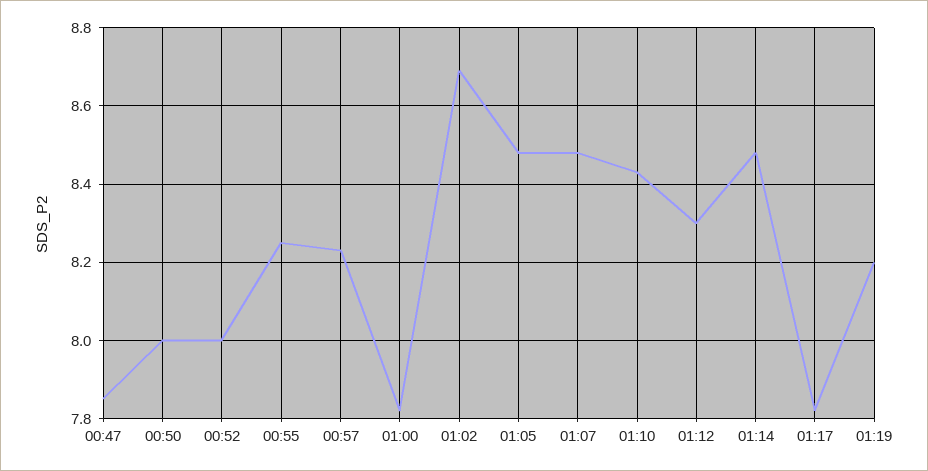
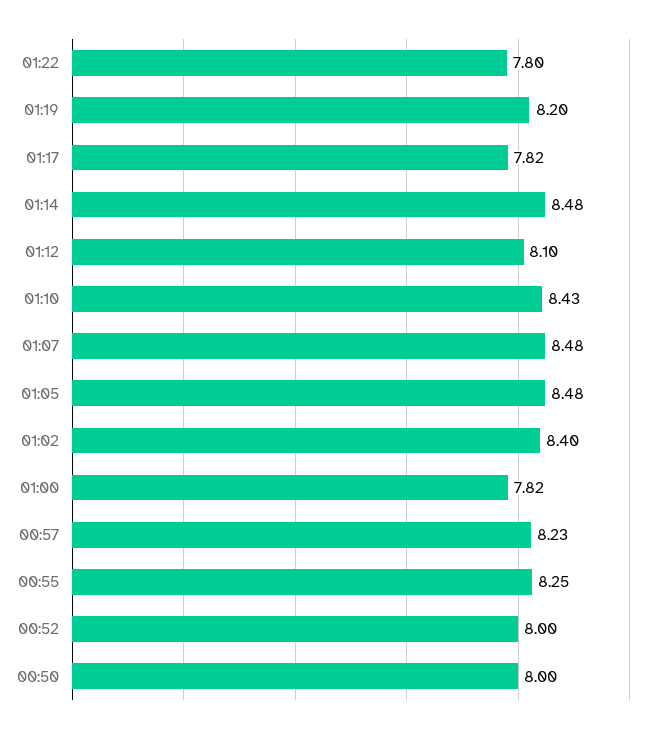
00:47: 7.85 -> none
01:02: 8.7 -> 8.4
01:12: 8.3 -> 8.1
01:22: none -> 7.8

